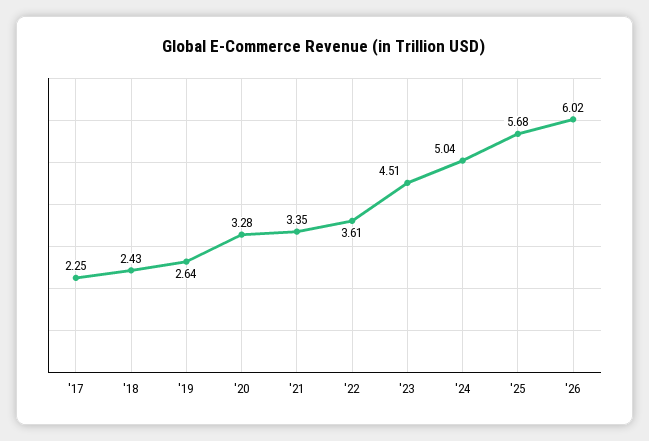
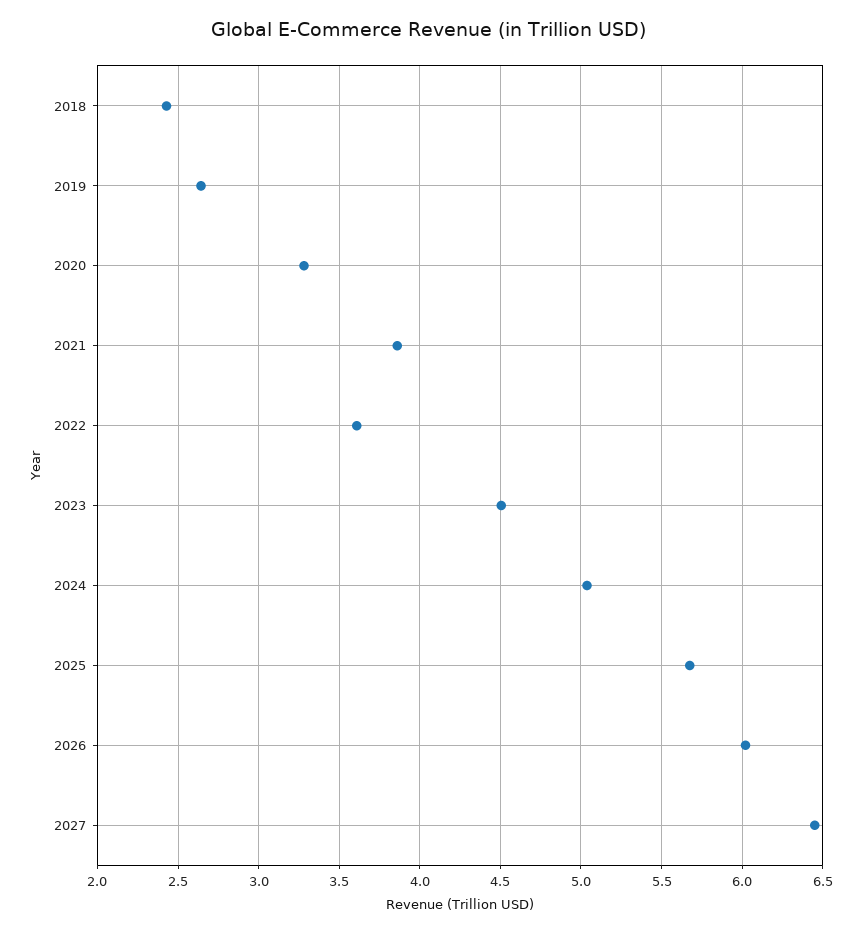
'17: 2.25 -> none
'21: 3.35 -> 3.85
2027: none -> 6.45

